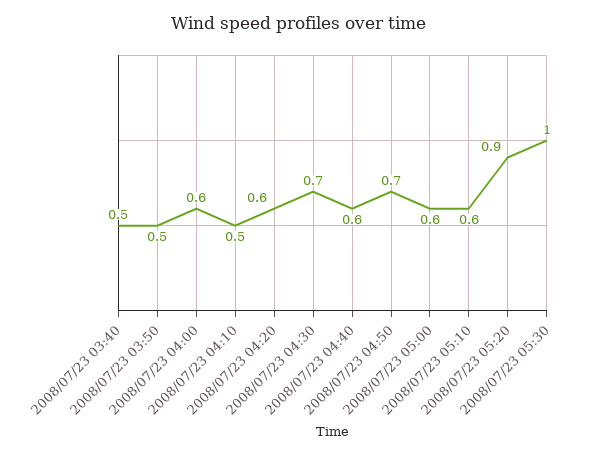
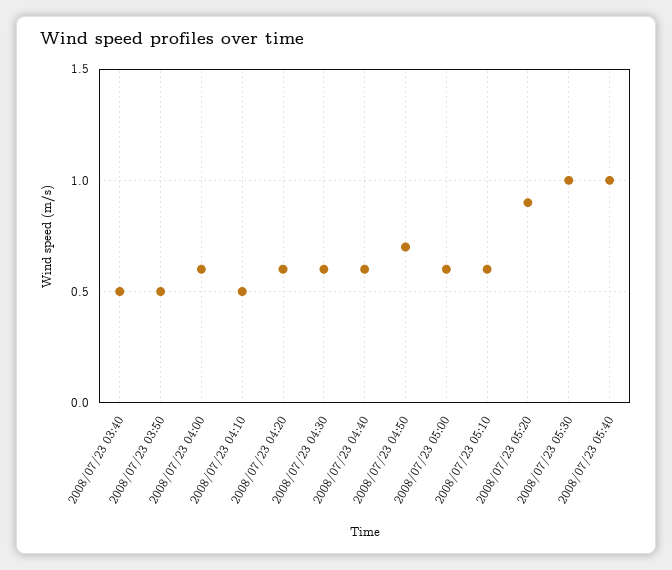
2008/07/23 04:30: 0.7 -> 0.6
2008/07/23 05:40: none -> 1

